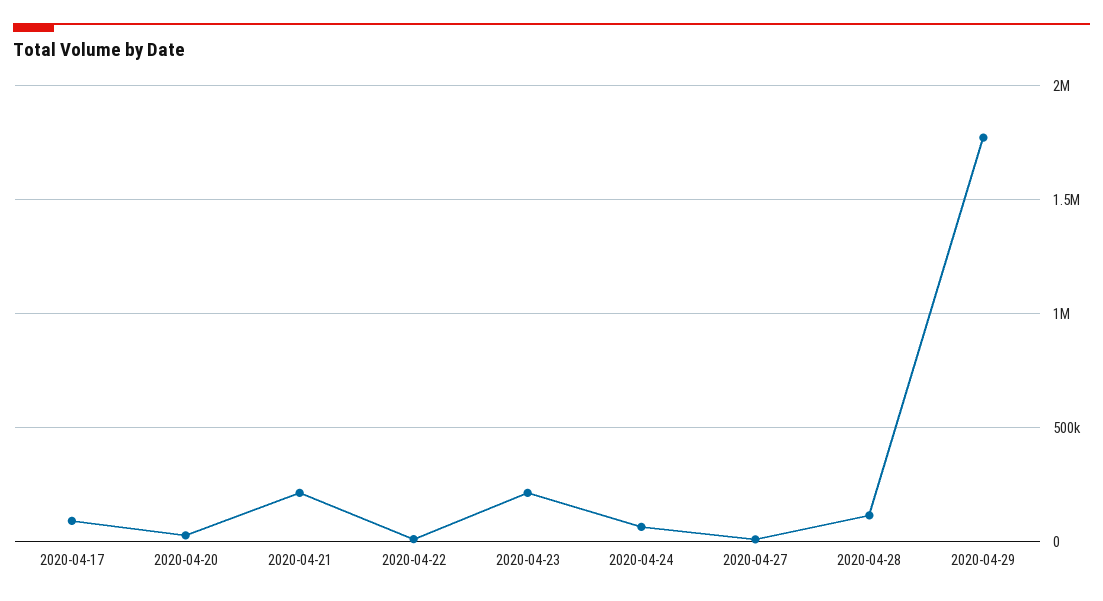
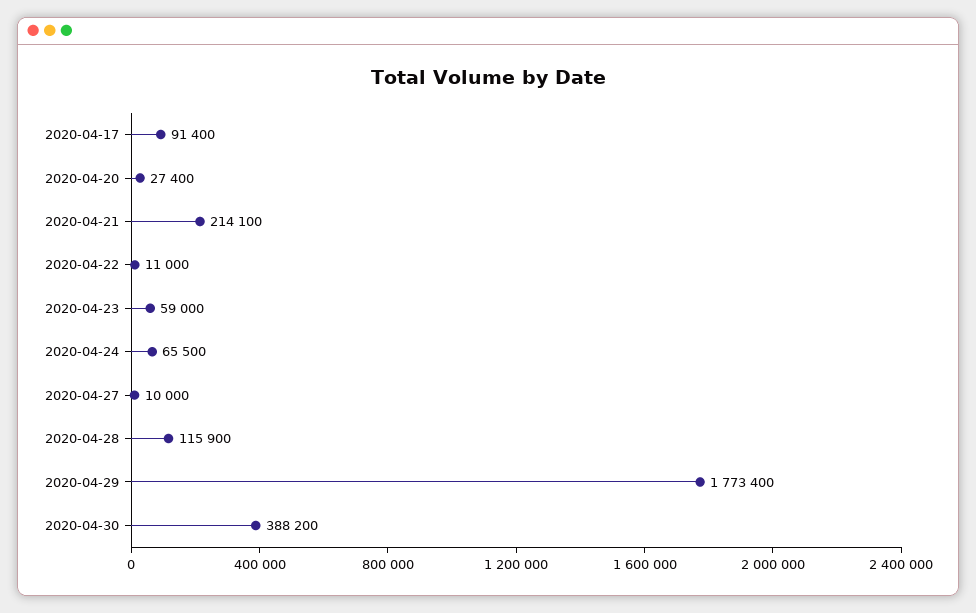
2020-04-23: 200000 -> 59000
2020-04-30: none -> 388200

